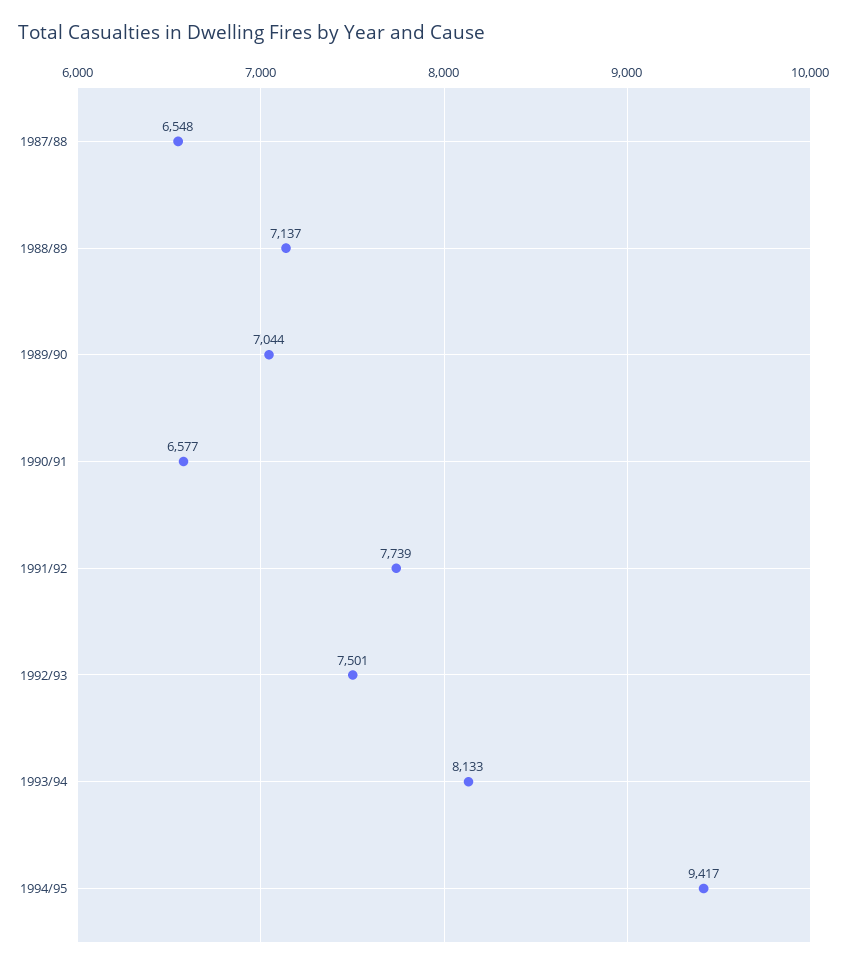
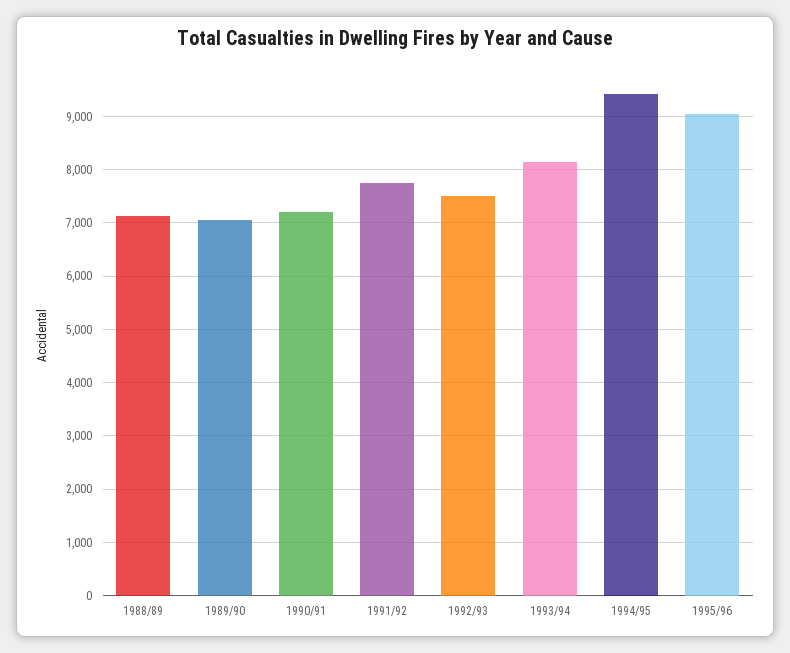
1987/88: 6548 -> none
1990/91: 6577 -> 7200
1995/96: none -> 9000

